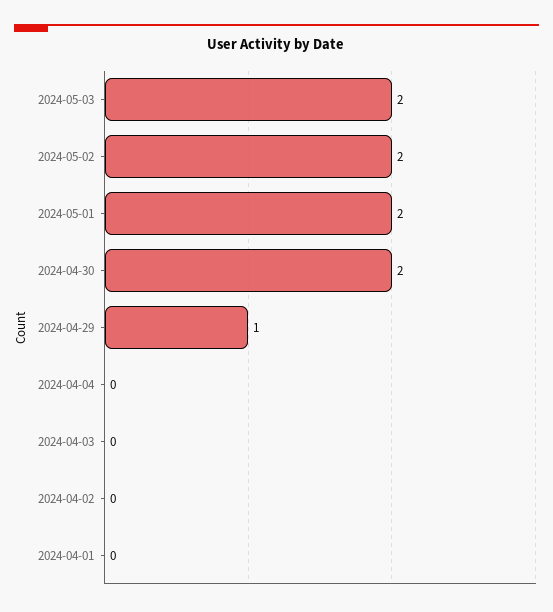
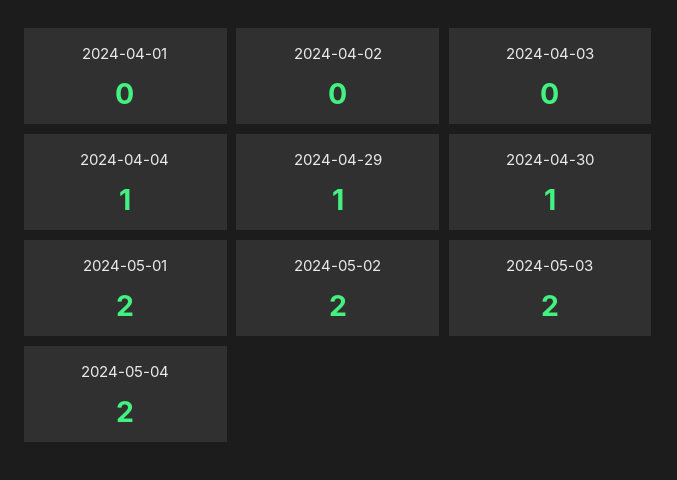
2024-04-30: 2 -> 1
2024-04-04: 0 -> 1
2024-05-04: none -> 2

